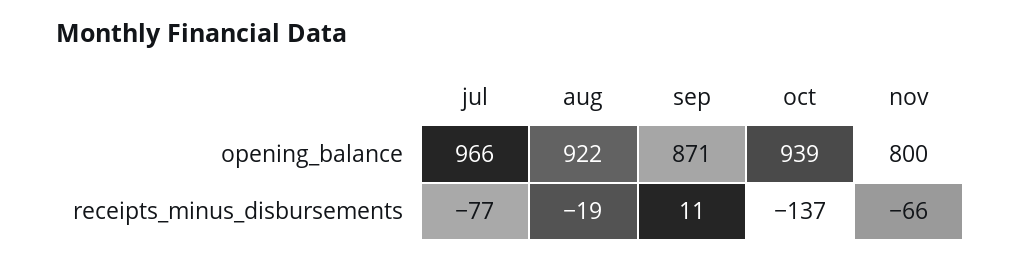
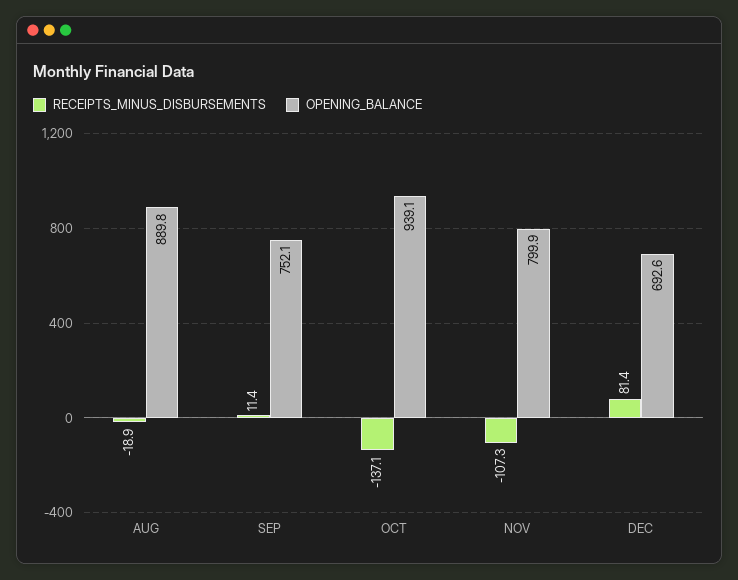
opening_balance, jul: 966 -> none
opening_balance, aug: 922 -> 889.8
opening_balance, sep: 871 -> 752.1
receipts_minus_disbursements, jul: -77 -> none
receipts_minus_disbursements, nov: -66 -> -107.3
receipts_minus_disbursements, DEC: none -> 81.4
opening_balance, DEC: none -> 692.6

